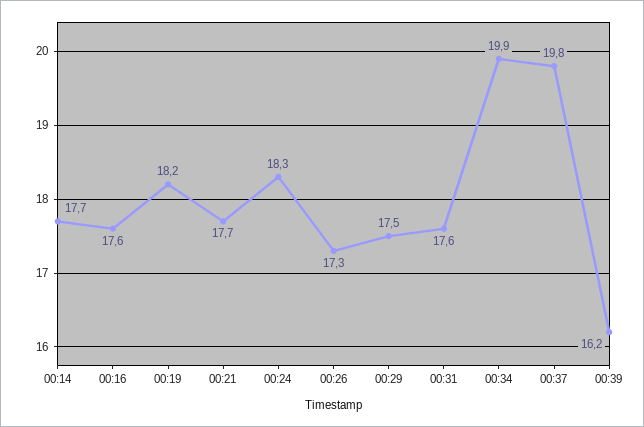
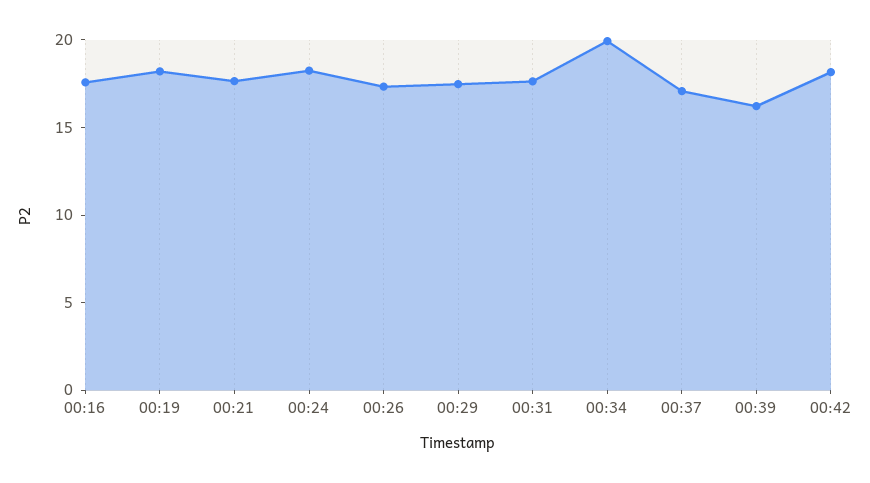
00:14: 17.7 -> none
00:37: 19.8 -> 17
00:42: none -> 18

